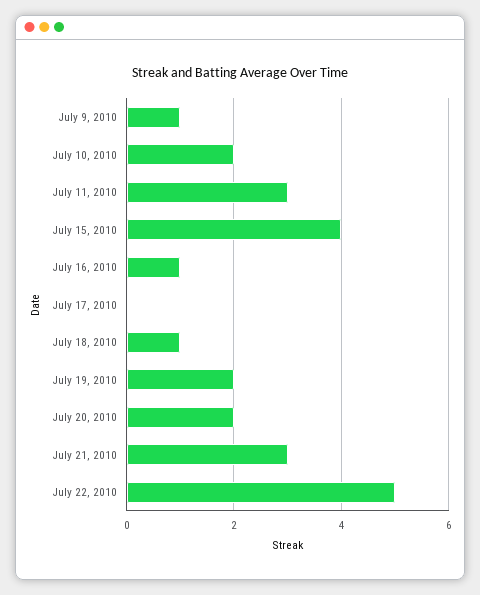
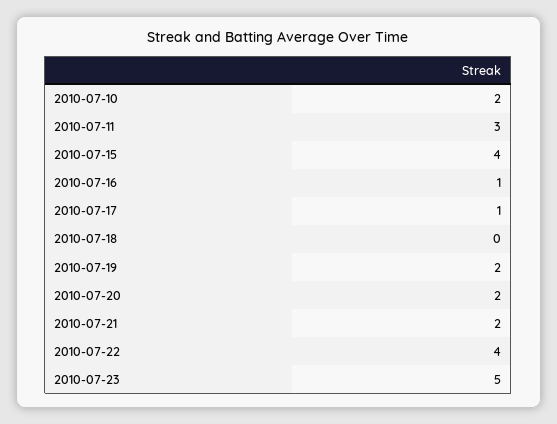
July 9, 2010: 1 -> none
July 17, 2010: 0 -> 1
July 18, 2010: 1 -> 0
July 21, 2010: 3 -> 2
July 22, 2010: 5 -> 4
2010-07-23: none -> 5

